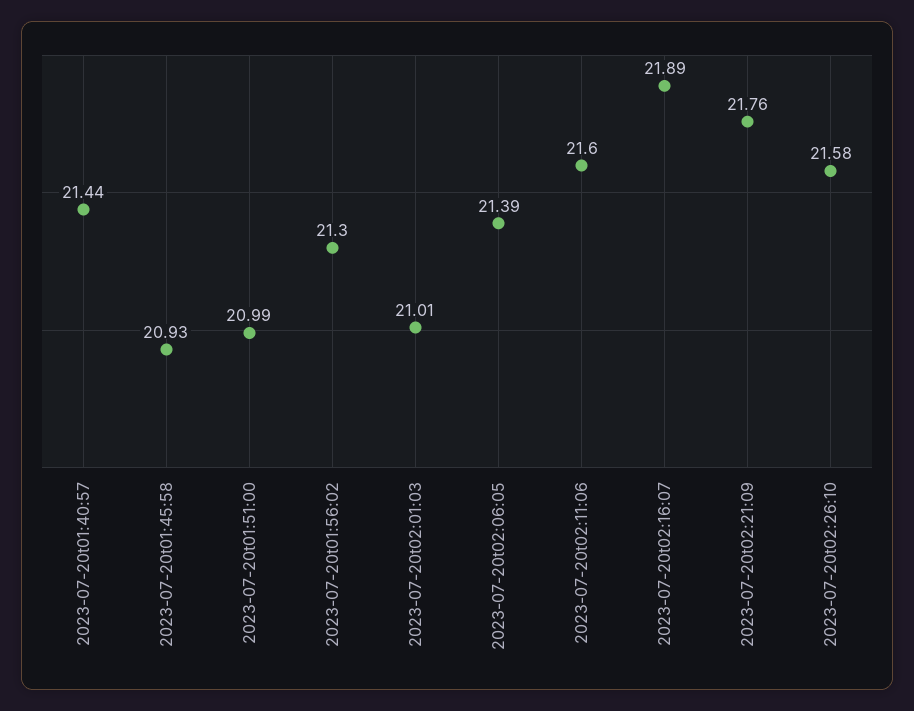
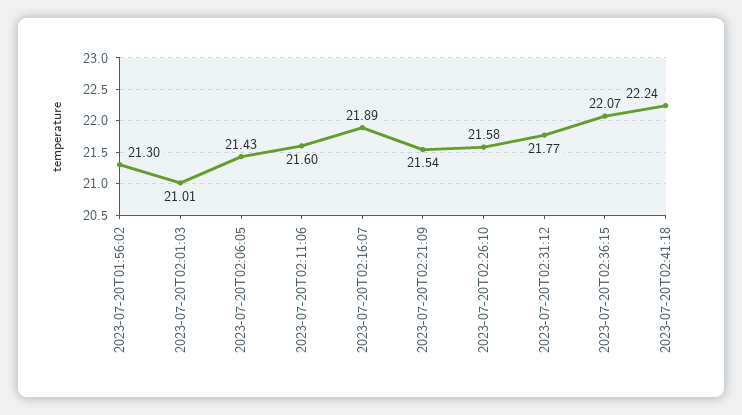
2023-07-20t01:40:57: 21.44 -> none
2023-07-20t01:45:58: 20.93 -> none
2023-07-20t01:51:00: 20.99 -> none
2023-07-20t02:06:05: 21.39 -> 21.43
2023-07-20t02:21:09: 21.76 -> 21.54
2023-07-20T02:31:12: none -> 21.77
2023-07-20T02:36:15: none -> 22.07
2023-07-20T02:41:18: none -> 22.24

